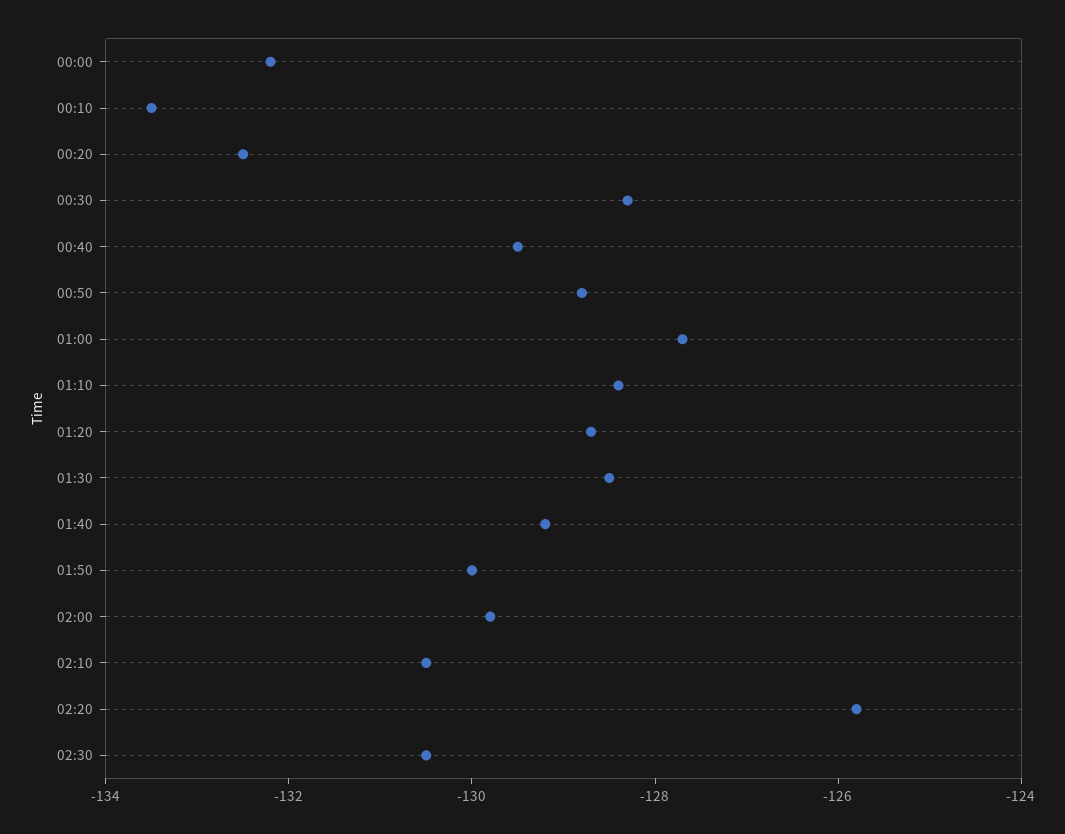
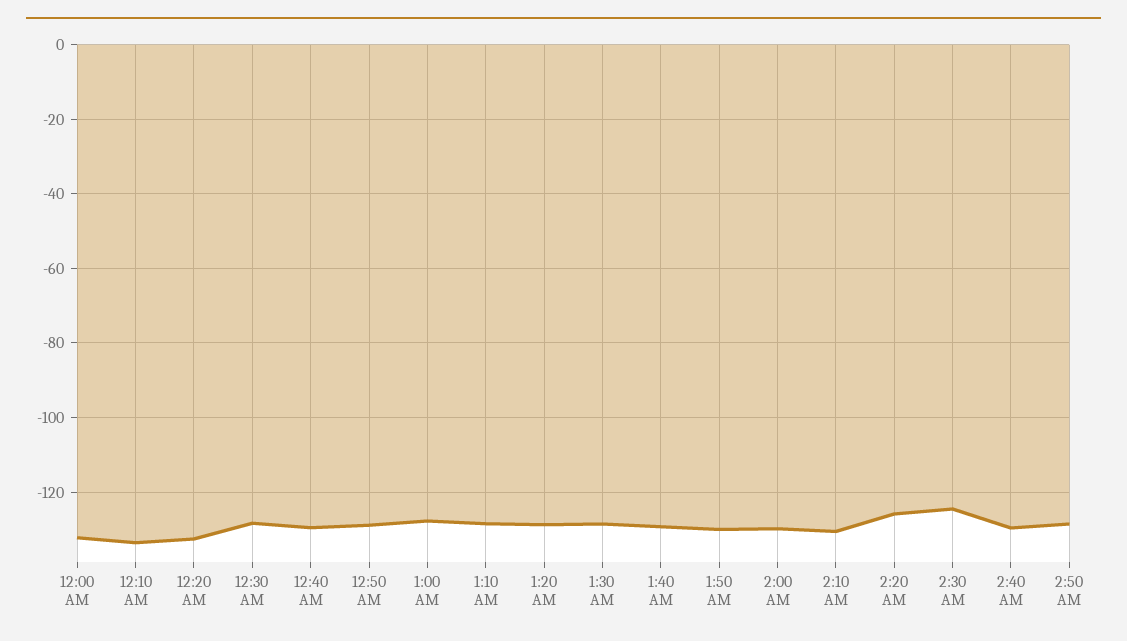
02:30: -130.5 -> -124
2:40 AM: none -> -130
2:50 AM: none -> -128

